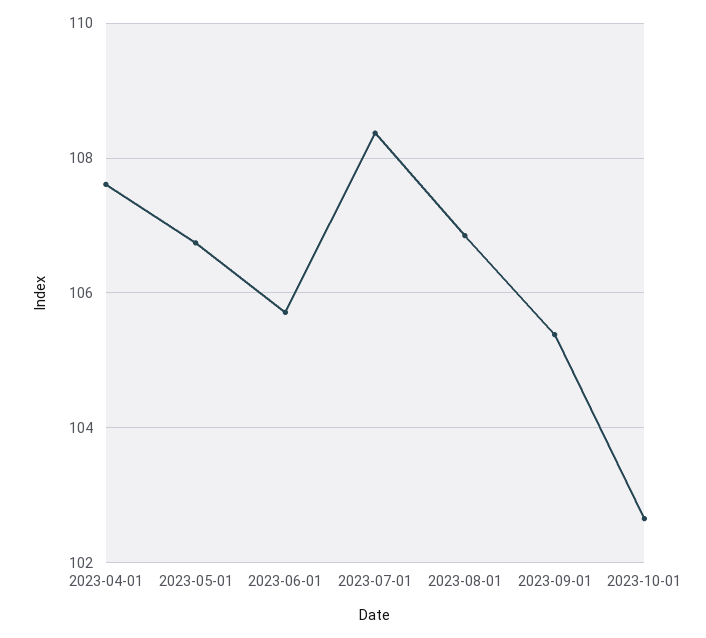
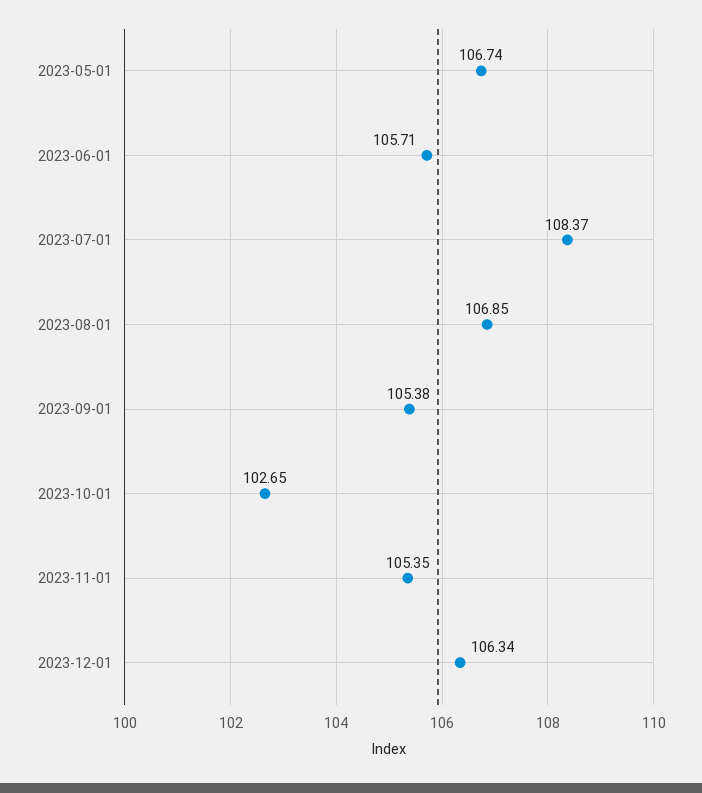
2023-04-01: 107.6 -> none
2023-11-01: none -> 105.35
2023-12-01: none -> 106.34

